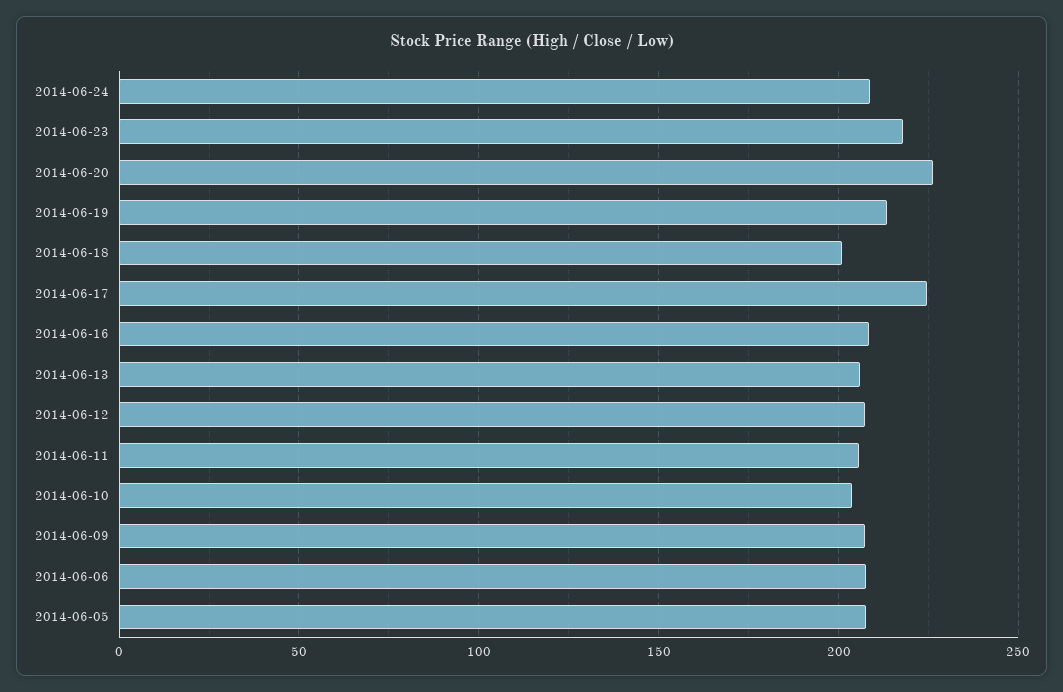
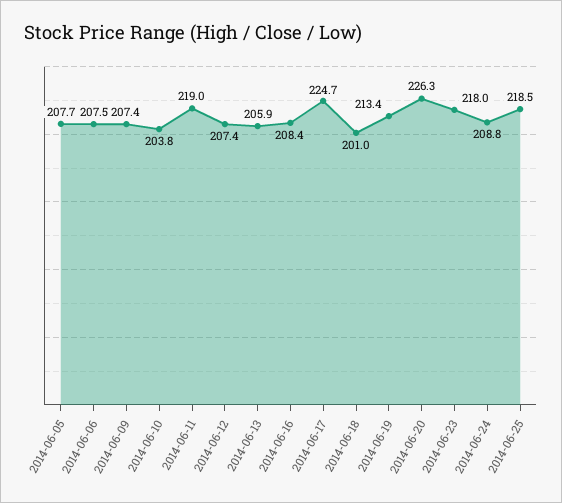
2014-06-11: 205 -> 219
2014-06-25: none -> 218.5

